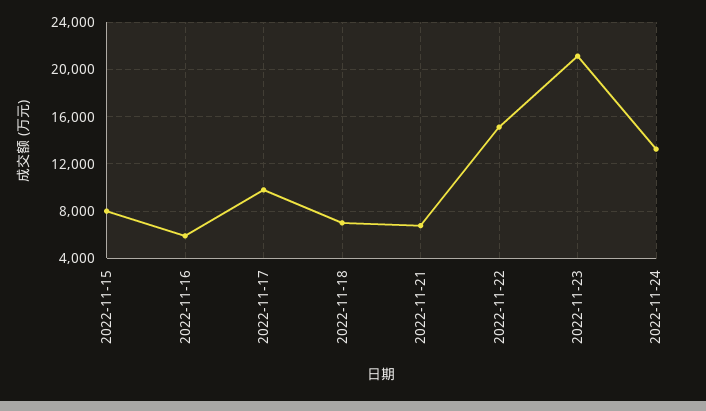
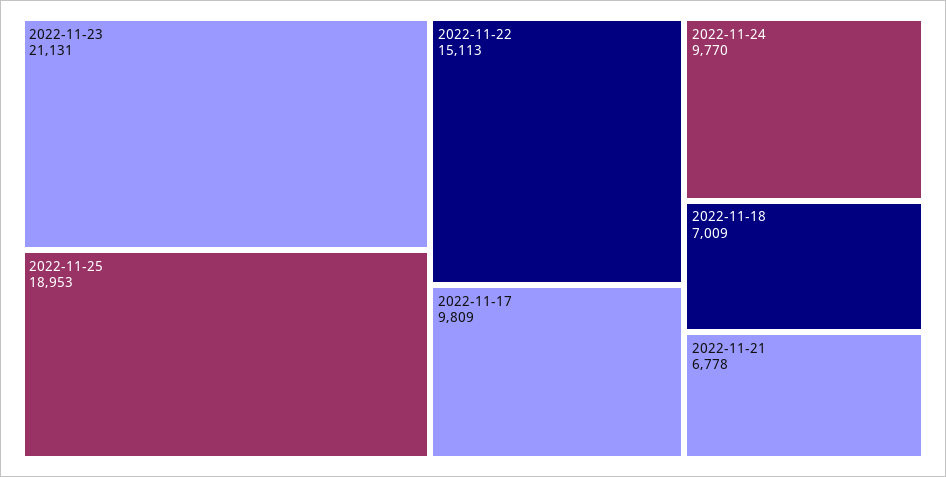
2022-11-15: 8000 -> none
2022-11-16: 6000 -> none
2022-11-24: 13000 -> 9770
2022-11-25: none -> 18953

